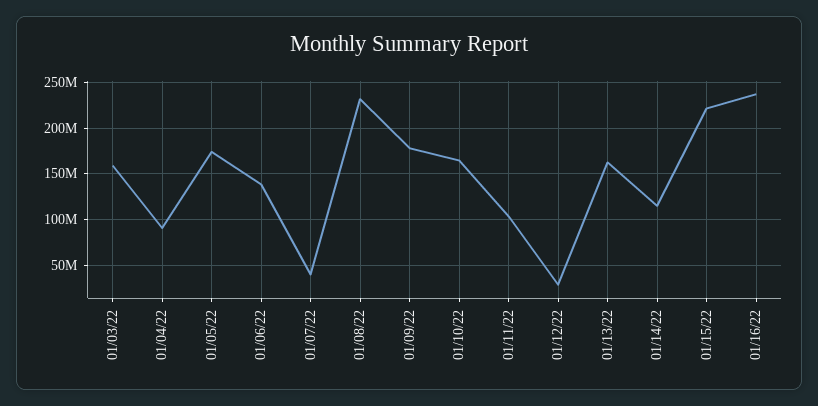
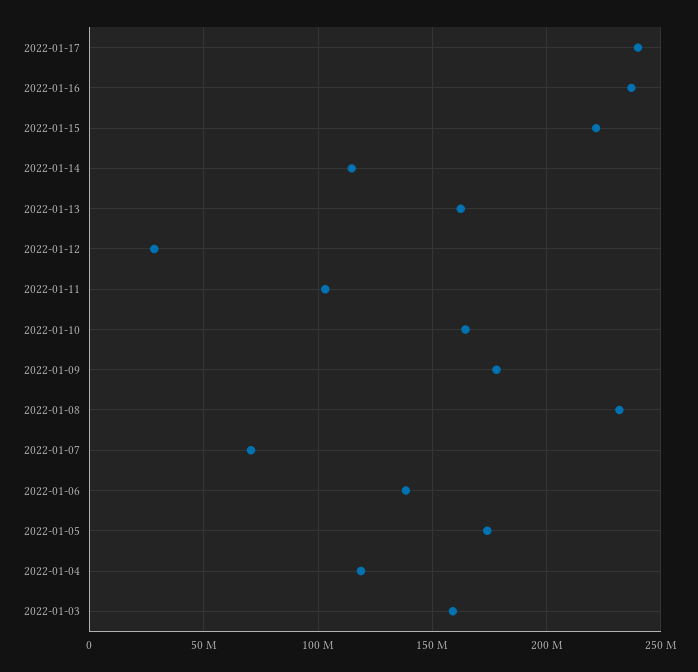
01/04/22: 90000000 -> 120000000
01/07/22: 40000000 -> 70000000
2022-01-17: none -> 240000000

